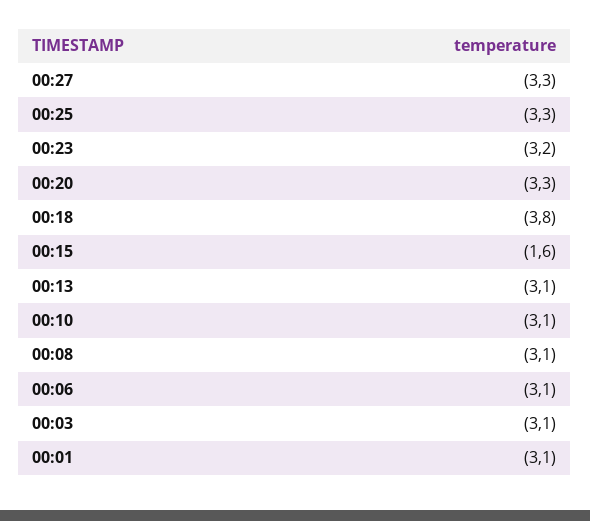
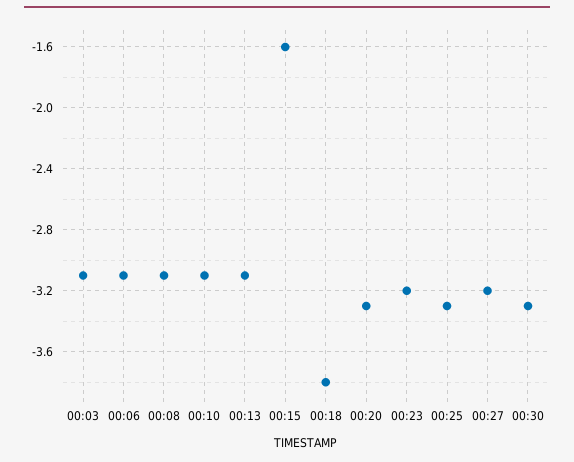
00:27: -3.3 -> -3.2
00:01: -3.1 -> none
00:30: none -> -3.3

